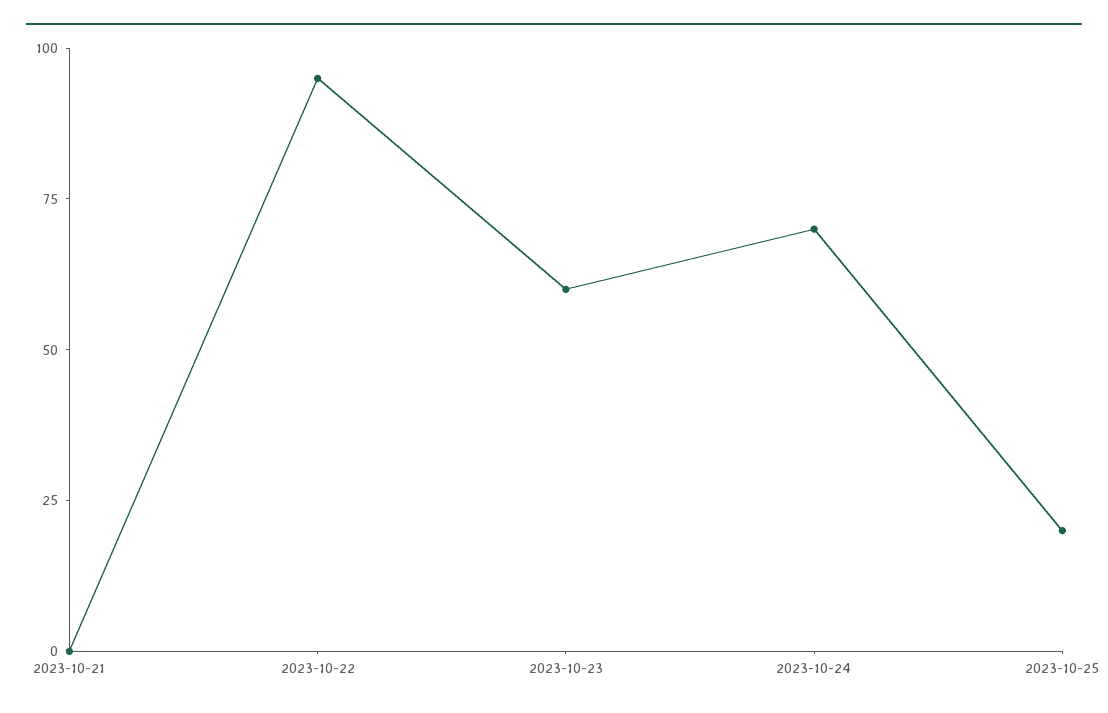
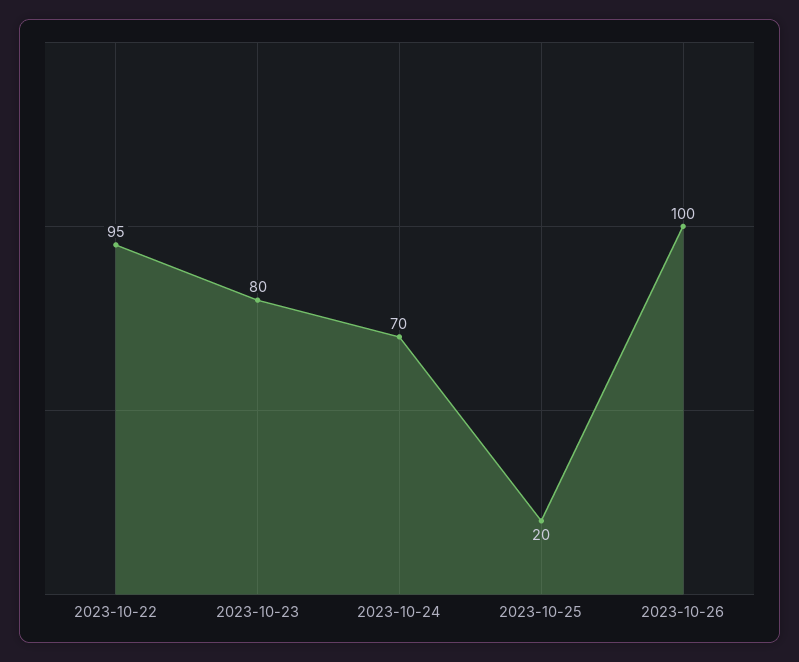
2023-10-21: 0 -> none
2023-10-23: 60 -> 80
2023-10-26: none -> 100

